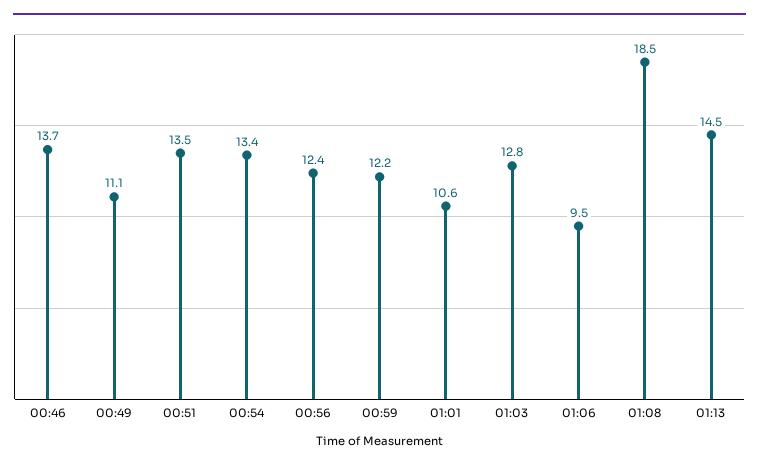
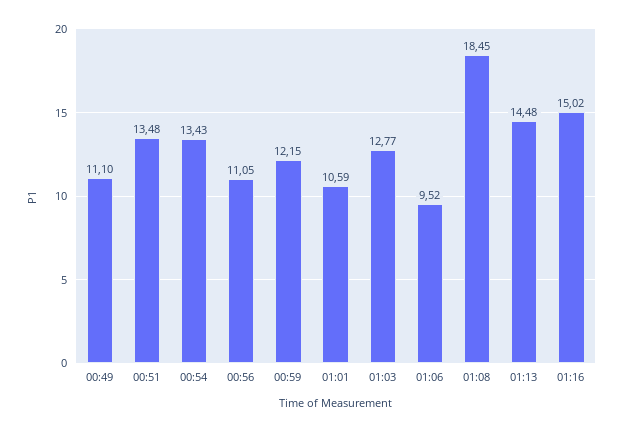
00:46: 13.7 -> none
00:56: 12.4 -> 11.05
01:16: none -> 15.02

